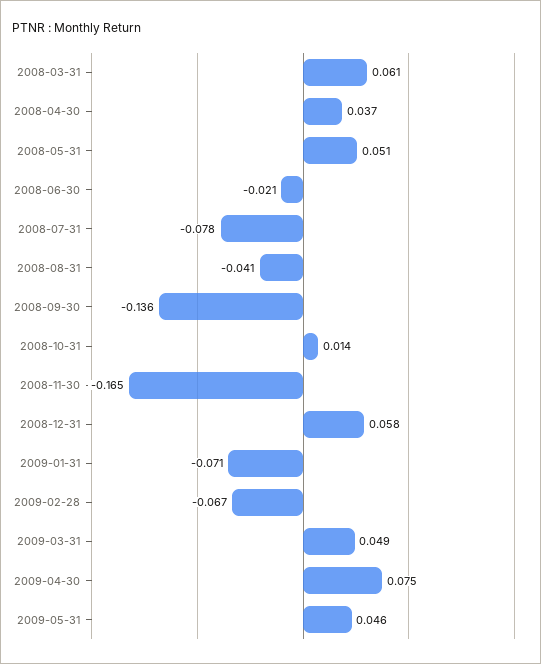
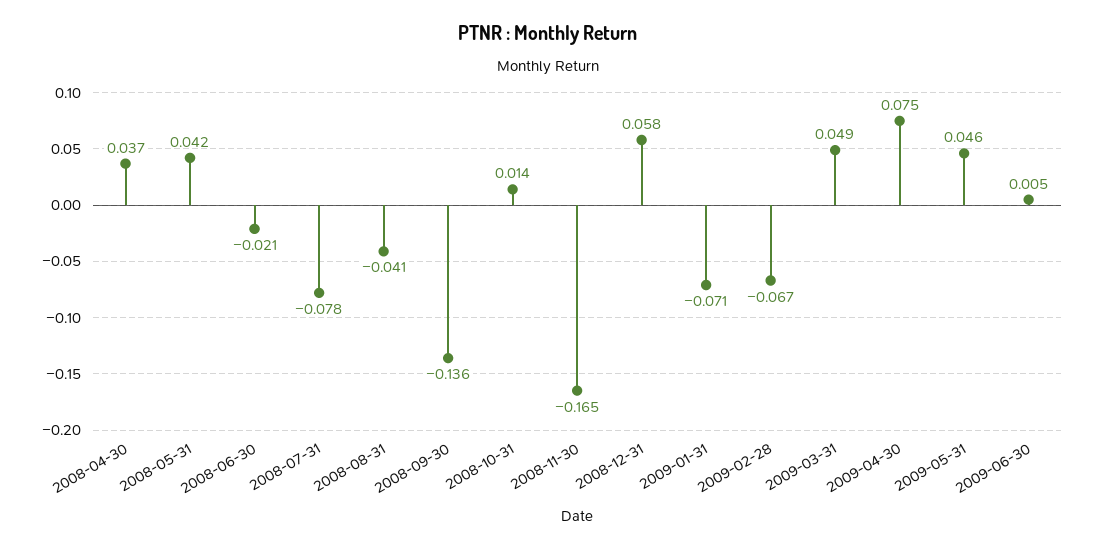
2008-03-31: 0.061 -> none
2008-05-31: 0.051 -> 0.042
2009-06-30: none -> 0.005

